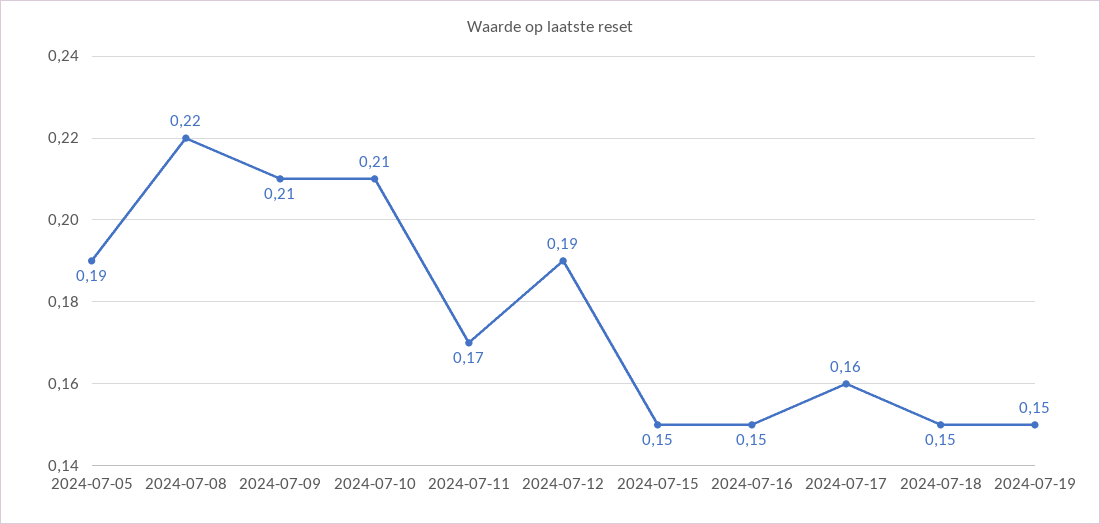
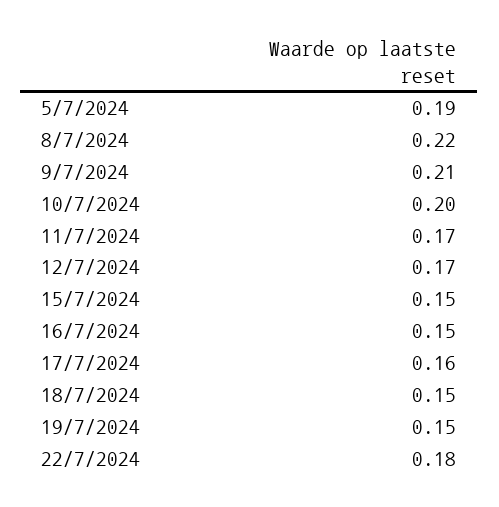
2024-07-10: 0.21 -> 0.2
2024-07-12: 0.19 -> 0.17
22/7/2024: none -> 0.18

